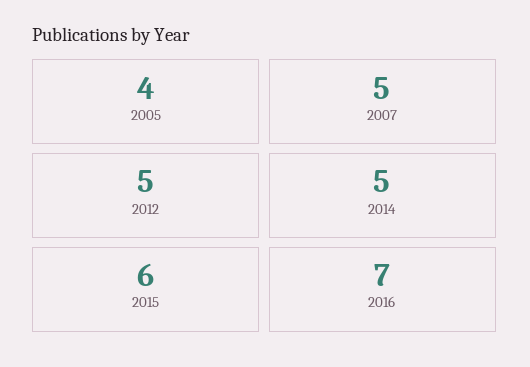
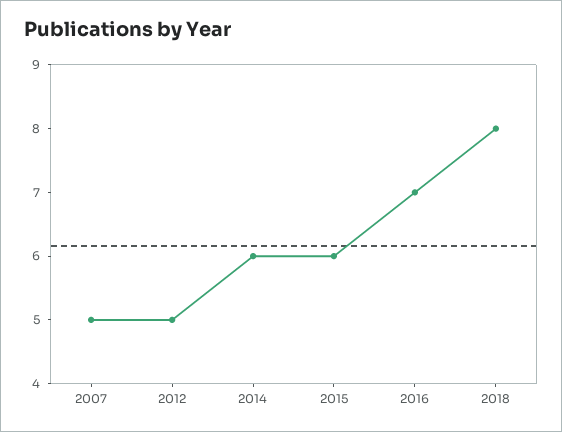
2005: 4 -> none
2014: 5 -> 6
2018: none -> 8

